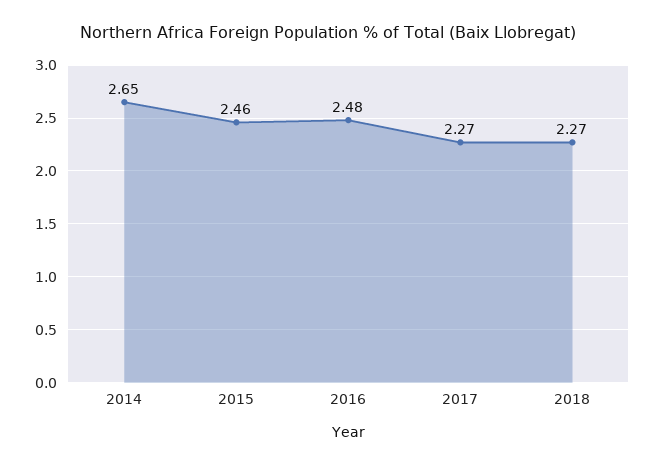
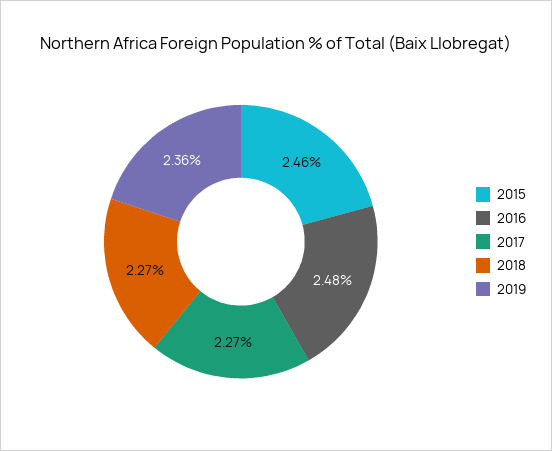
2014: 2.65 -> none
2019: none -> 2.36

